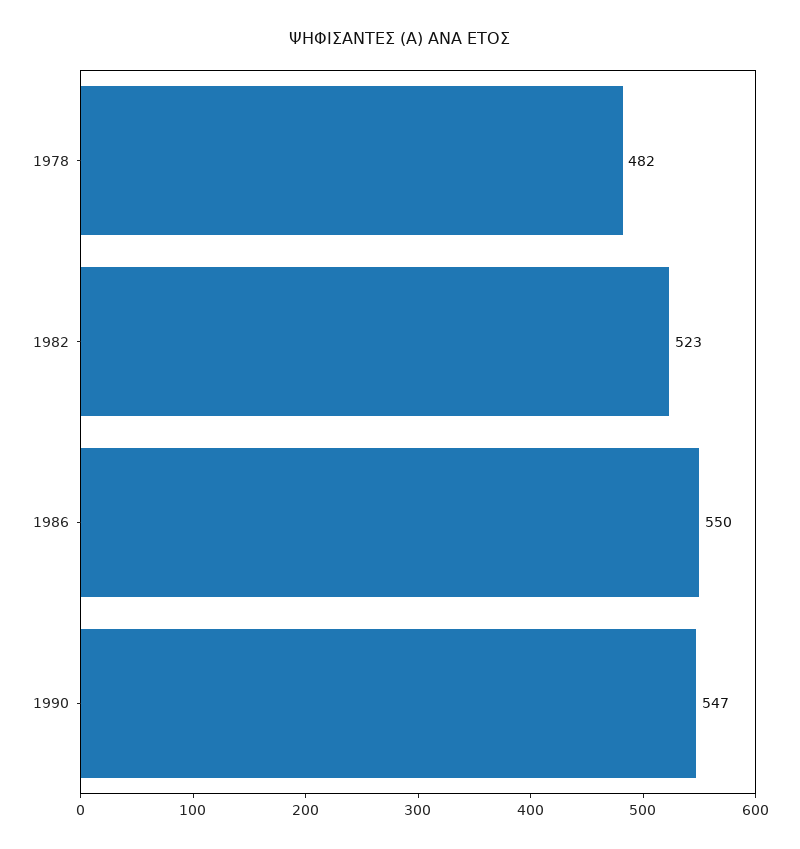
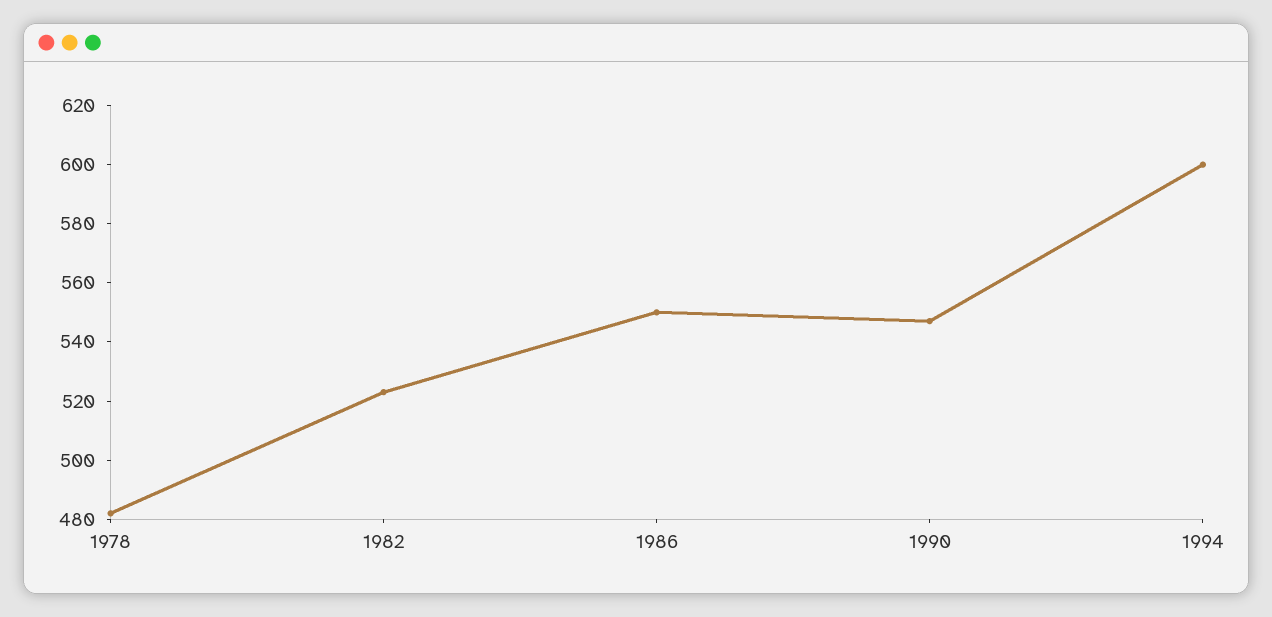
1994: none -> 600

